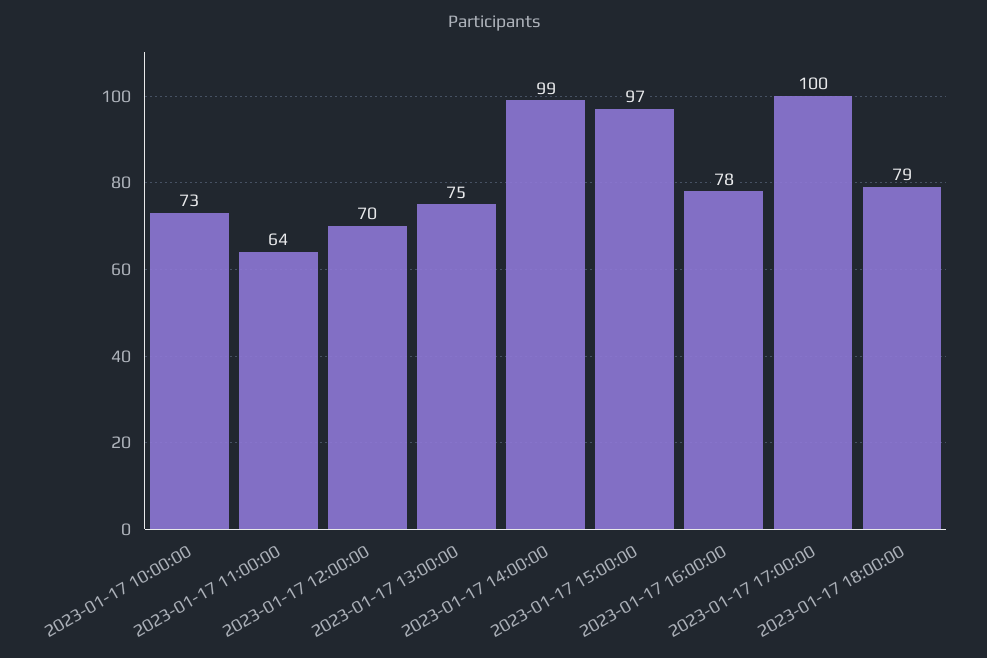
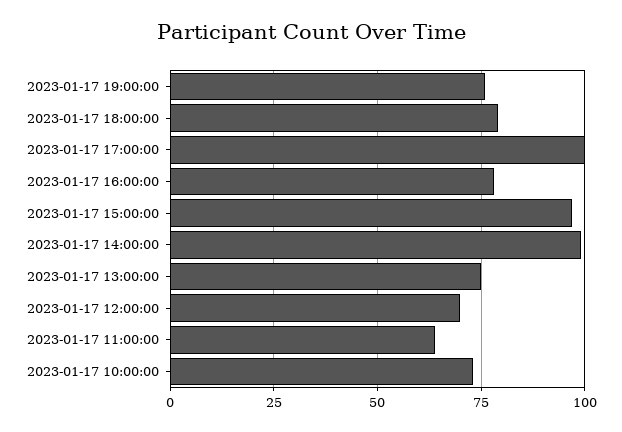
2023-01-17 19:00:00: none -> 75

